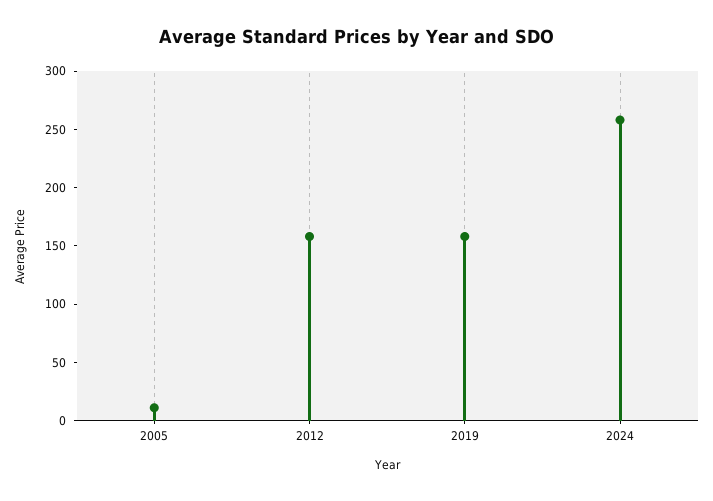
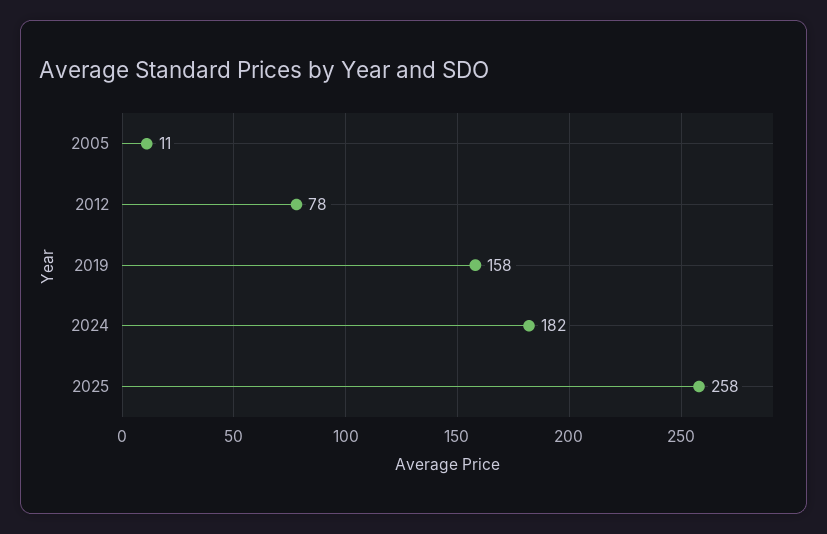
2012: 160 -> 78
2024: 260 -> 182
2025: none -> 258

